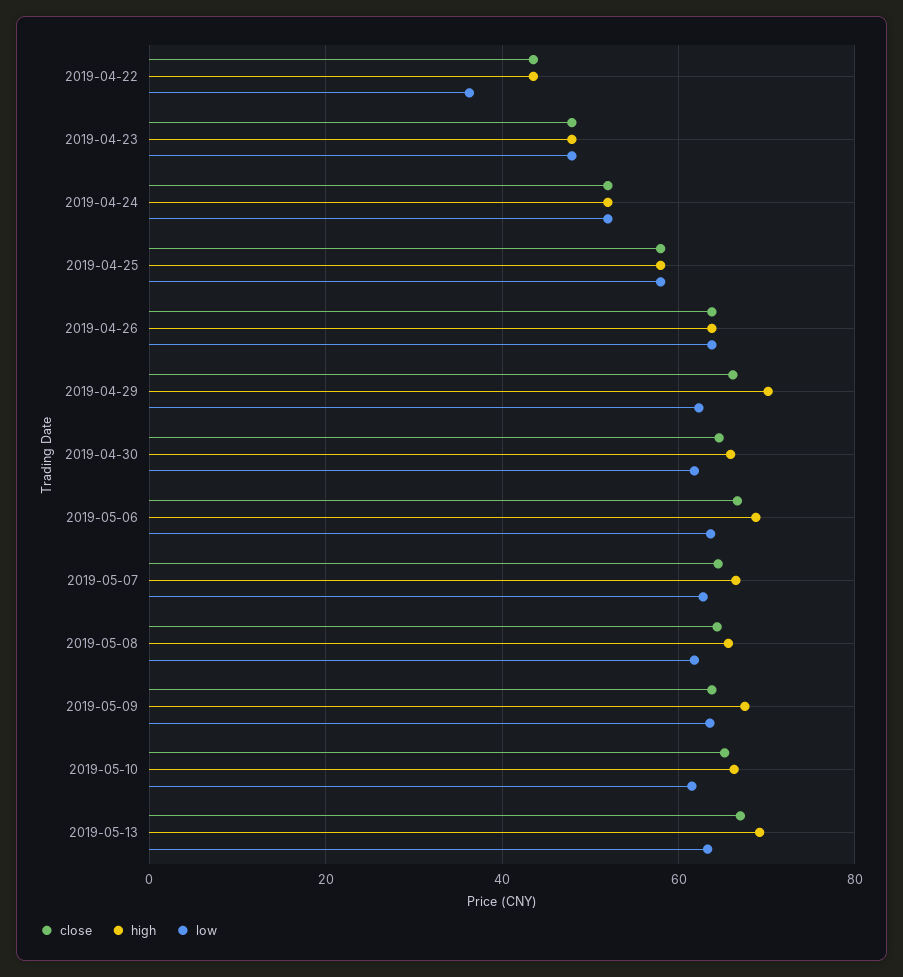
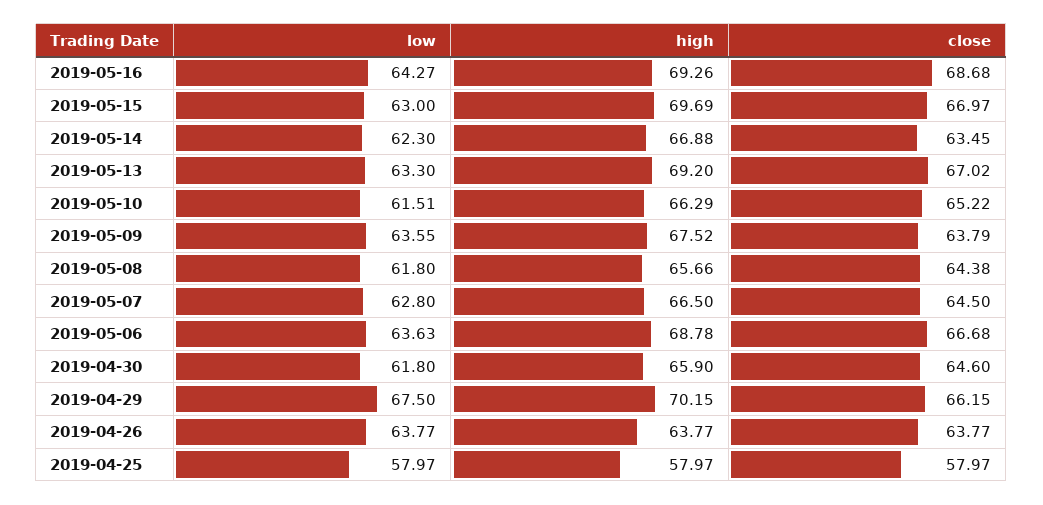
close, 2019-04-22: 44 -> none
high, 2019-04-22: 44 -> none
low, 2019-04-22: 36 -> none
close, 2019-04-23: 48 -> none
high, 2019-04-23: 48 -> none
low, 2019-04-23: 48 -> none
close, 2019-04-24: 52 -> none
high, 2019-04-24: 52 -> none
low, 2019-04-24: 52 -> none
low, 2019-04-29: 62 -> 67.5
low, 2019-05-16: none -> 64.27
high, 2019-05-16: none -> 69.26
close, 2019-05-16: none -> 68.68
low, 2019-05-15: none -> 63
high, 2019-05-15: none -> 69.69
close, 2019-05-15: none -> 66.97
low, 2019-05-14: none -> 62.3
high, 2019-05-14: none -> 66.88
close, 2019-05-14: none -> 63.45

